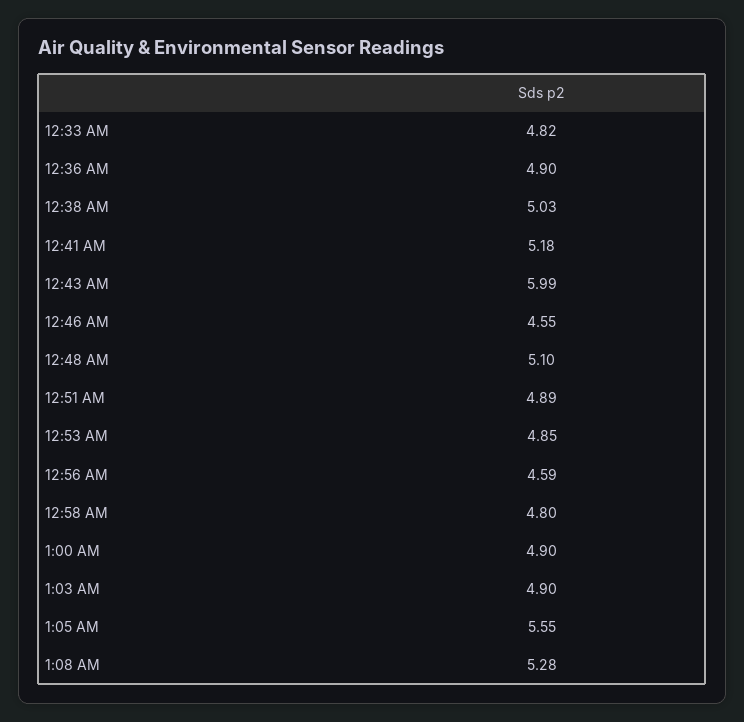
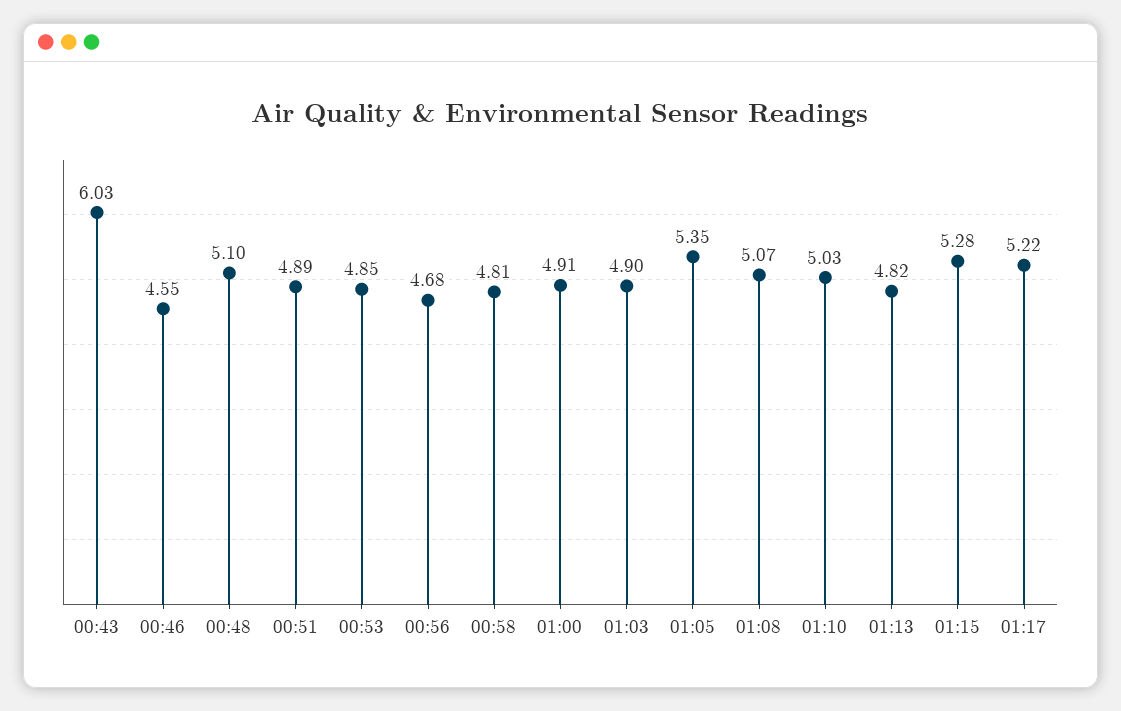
12:33 AM: 4.82 -> none
12:36 AM: 4.9 -> none
12:38 AM: 5.03 -> none
12:41 AM: 5.18 -> none
12:43 AM: 5.99 -> 6.03
12:56 AM: 4.59 -> 4.68
12:58 AM: 4.8 -> 4.81
1:00 AM: 4.9 -> 4.91
1:05 AM: 5.55 -> 5.35
1:08 AM: 5.28 -> 5.07
01:10: none -> 5.03
01:13: none -> 4.82
01:15: none -> 5.28
01:17: none -> 5.22

